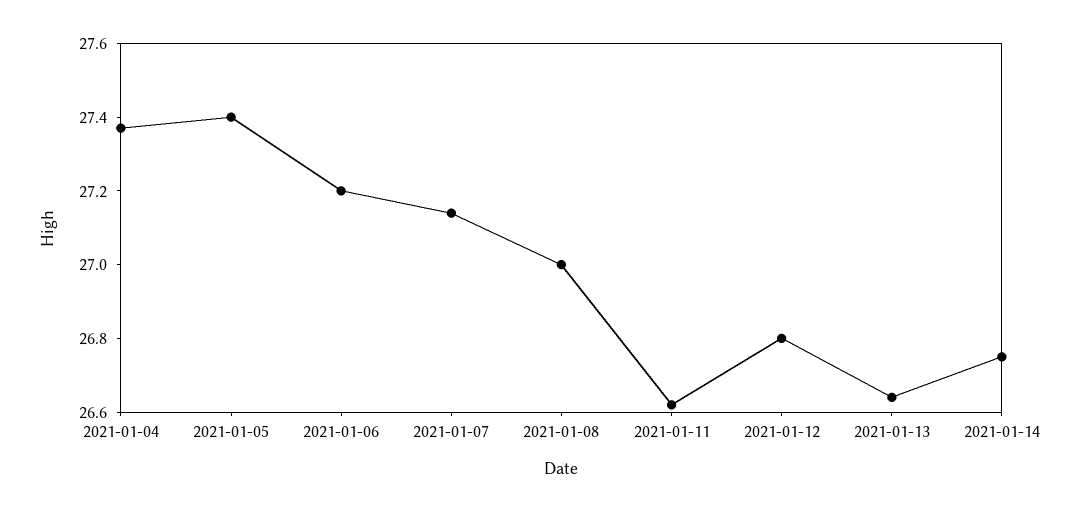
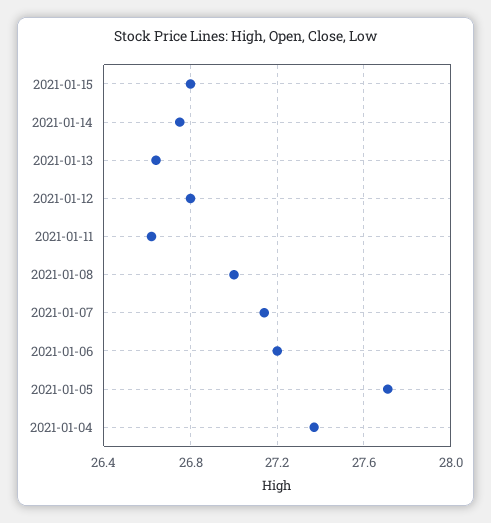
2021-01-05: 27.4 -> 27.7
2021-01-15: none -> 26.8

